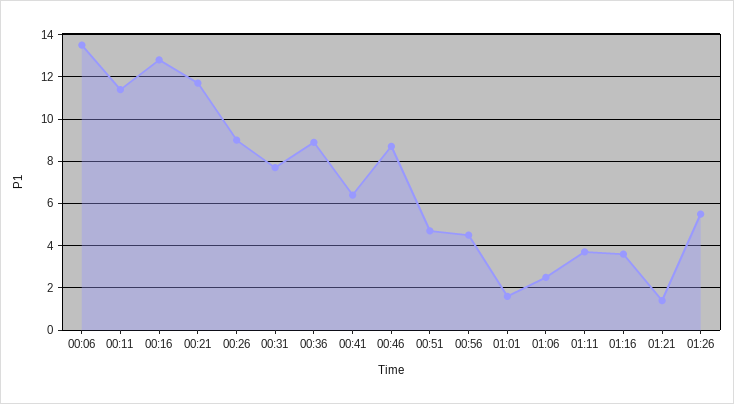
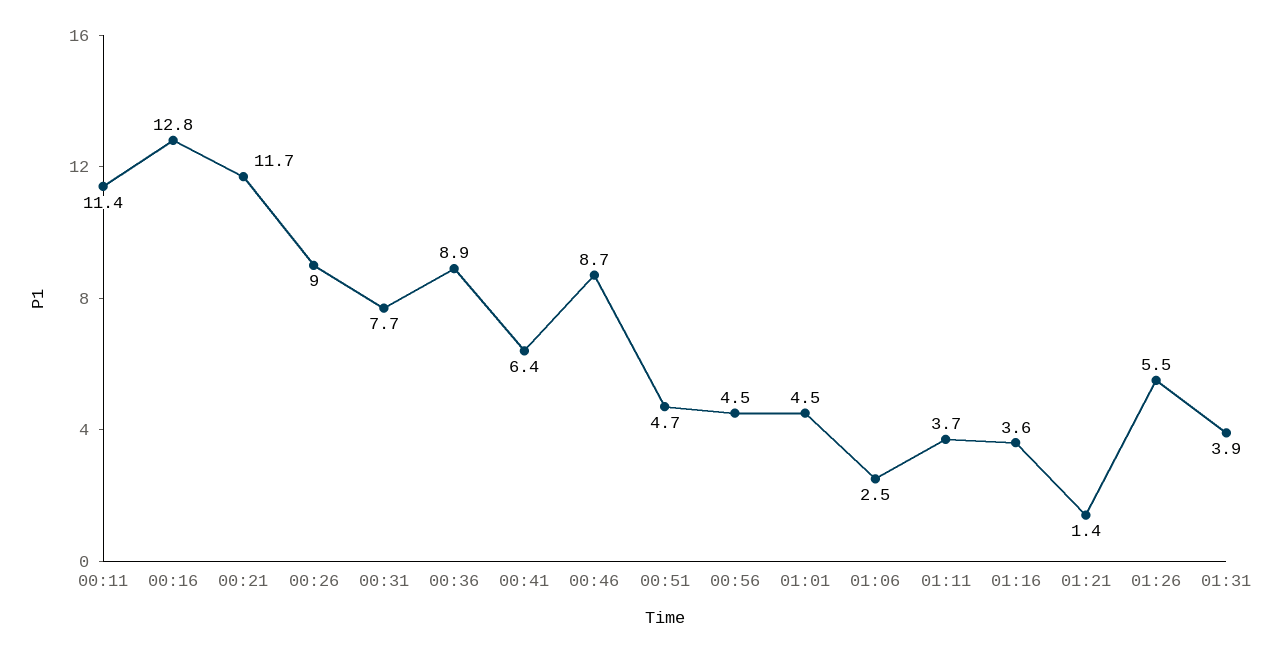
00:06: 13.5 -> none
01:01: 1.5 -> 4.5
01:31: none -> 3.9

